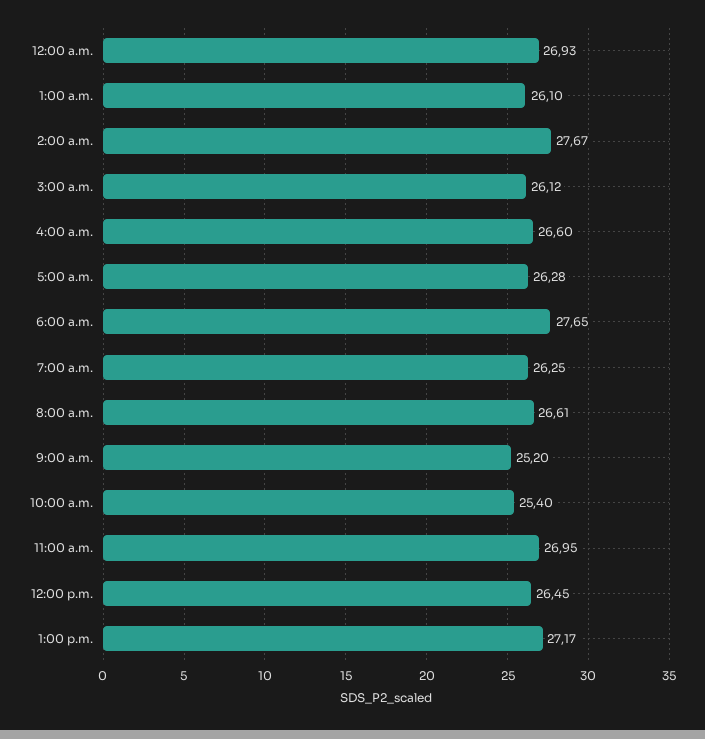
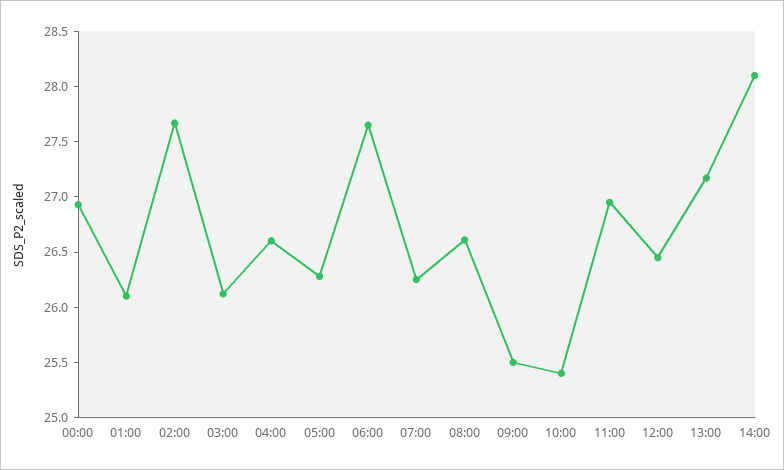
9:00 a.m.: 25.2 -> 25.5
14:00: none -> 28.1

